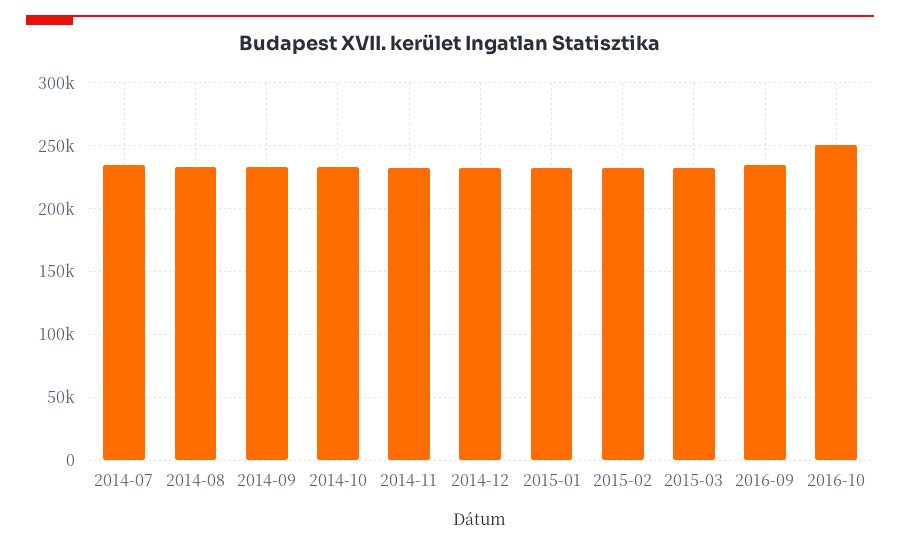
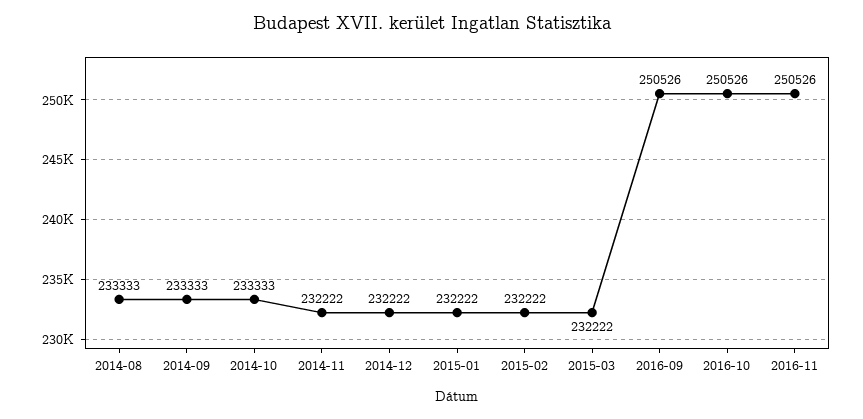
2014-07: 235000 -> none
2016-09: 235000 -> 250526
2016-11: none -> 250526

